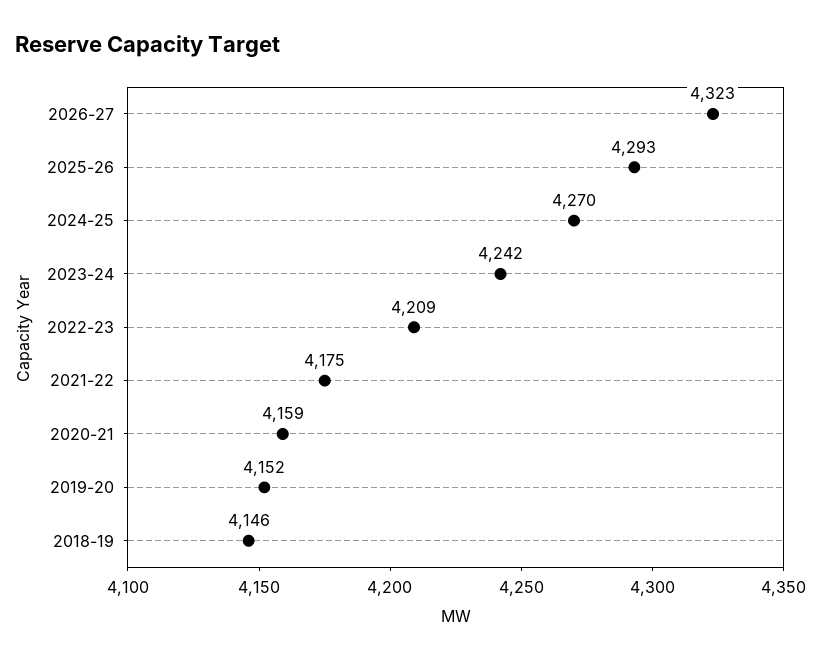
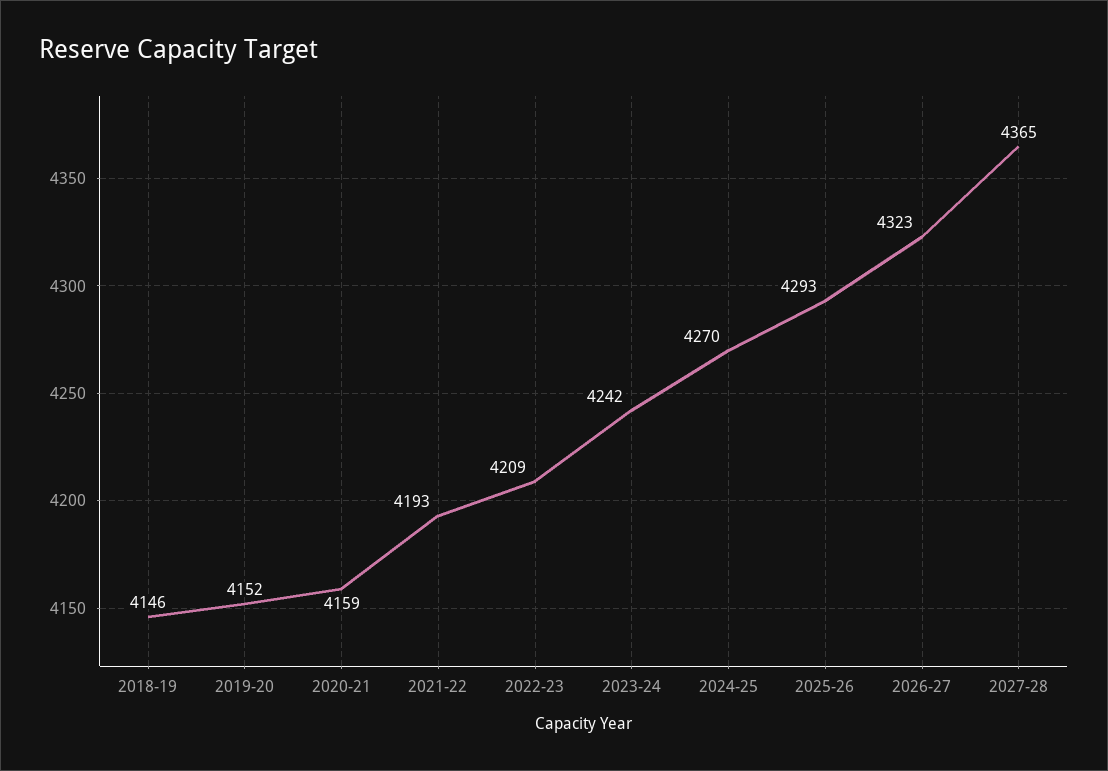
2021-22: 4175 -> 4193
2027-28: none -> 4365

